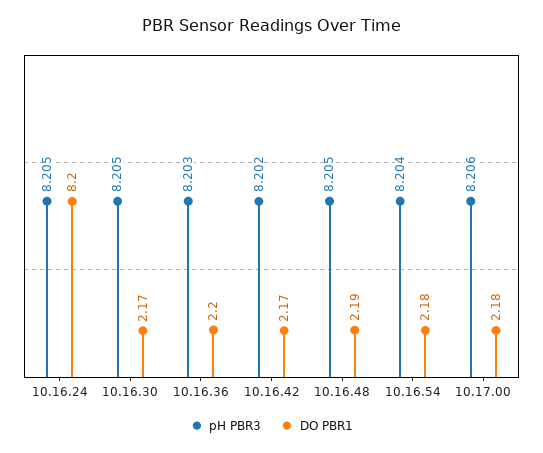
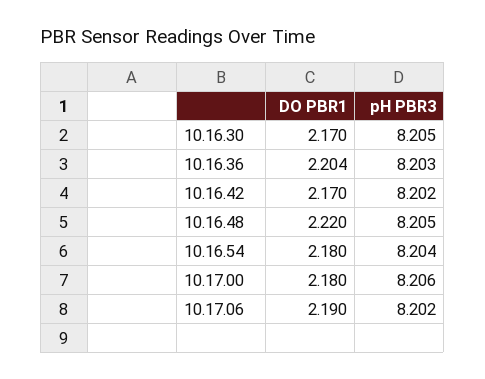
pH PBR3, 10.16.24: 8.205 -> none
DO PBR1, 10.16.24: 8.2 -> none
DO PBR1, 10.16.48: 2.19 -> 2.22
DO PBR1, 10.17.06: none -> 2.19
pH PBR3, 10.17.06: none -> 8.202

